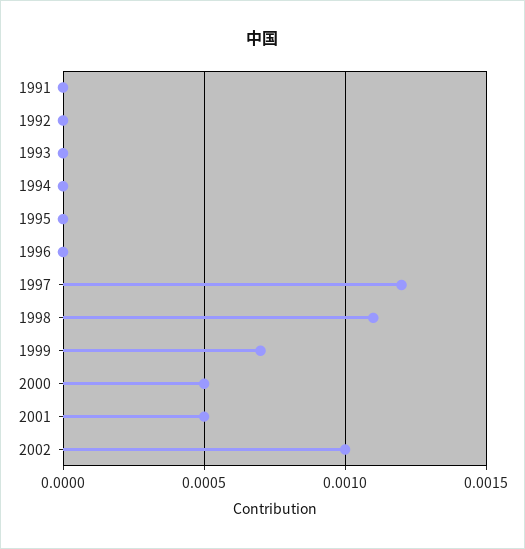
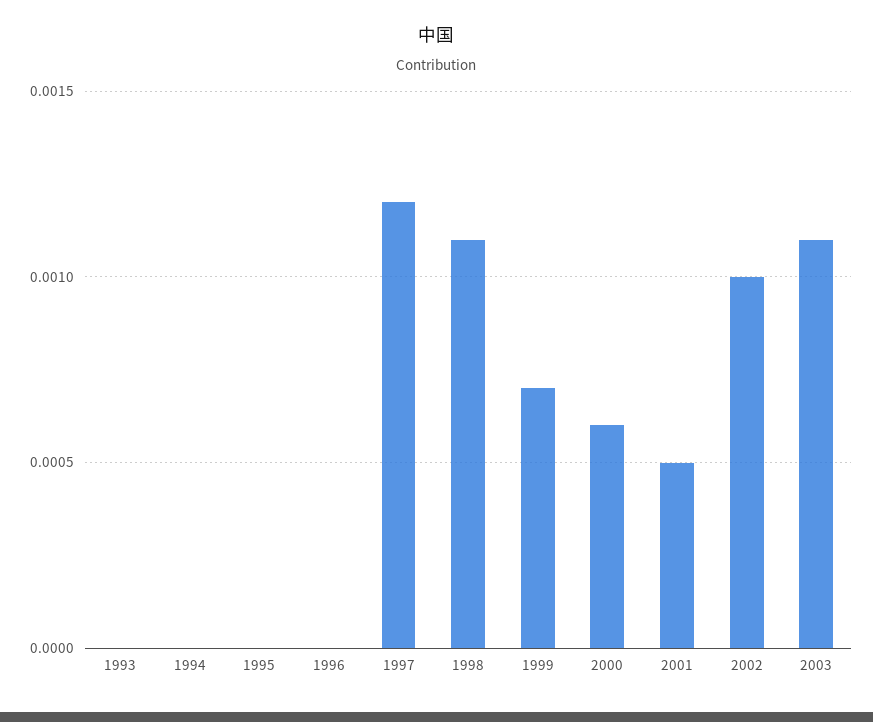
1991: 0 -> none
1992: 0 -> none
2000: 0.0005 -> 0.0006
2003: none -> 0.0011

